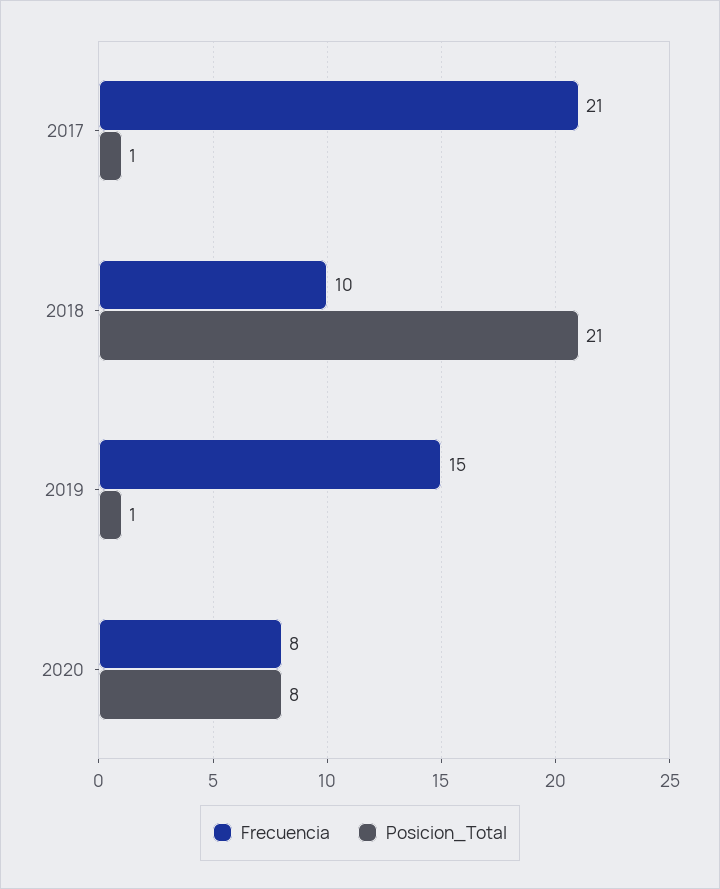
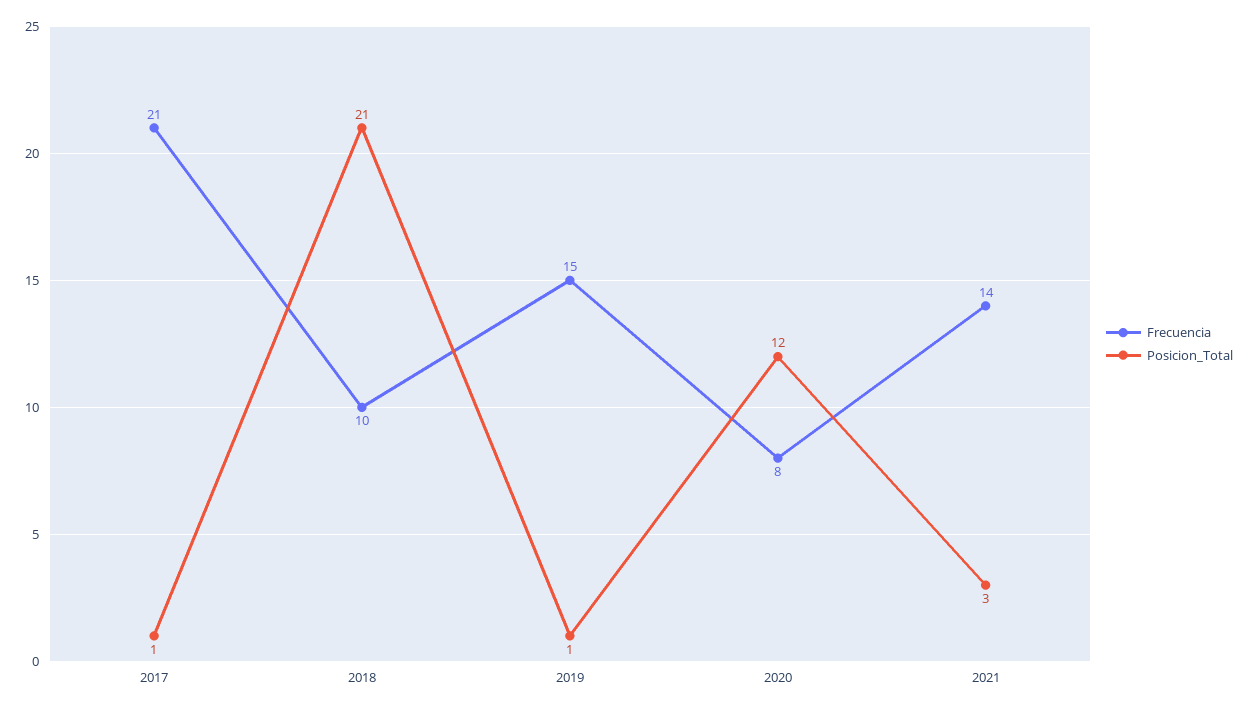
Posicion_Total, 2020: 8 -> 12
Frecuencia, 2021: none -> 14
Posicion_Total, 2021: none -> 3

